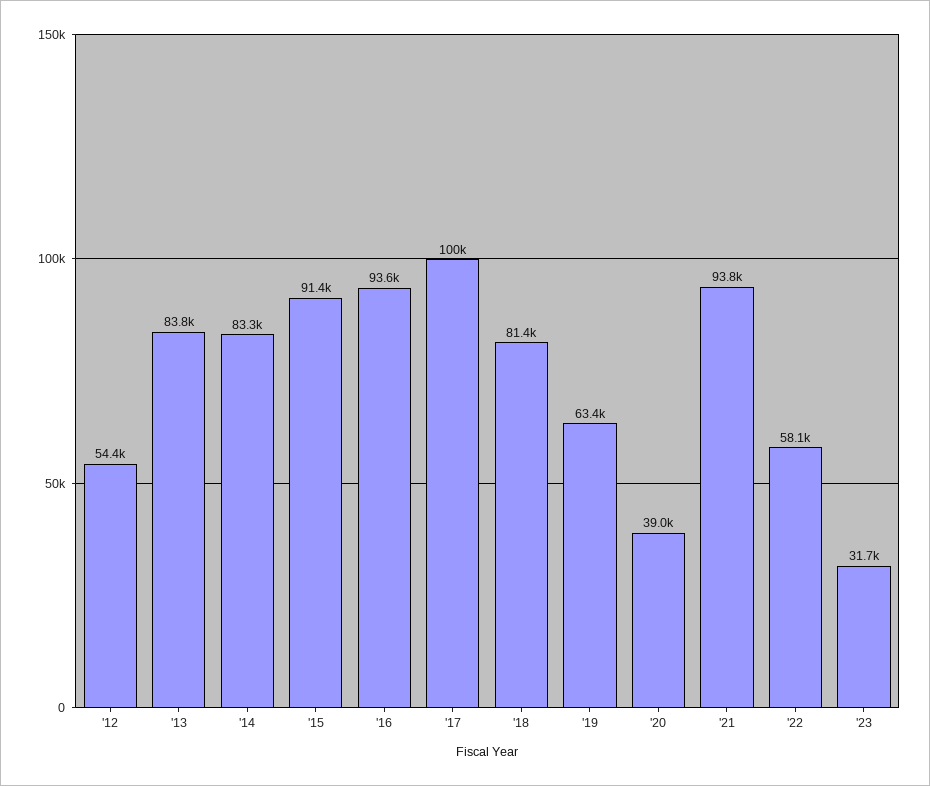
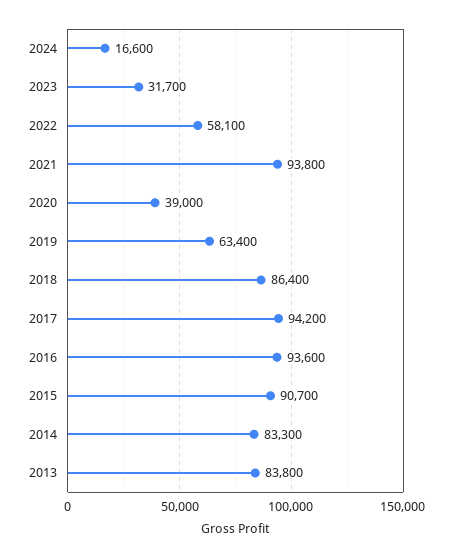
'12: 54400 -> none
'15: 91400 -> 90700
'17: 100000 -> 94200
'18: 81400 -> 86400
2024: none -> 16600

